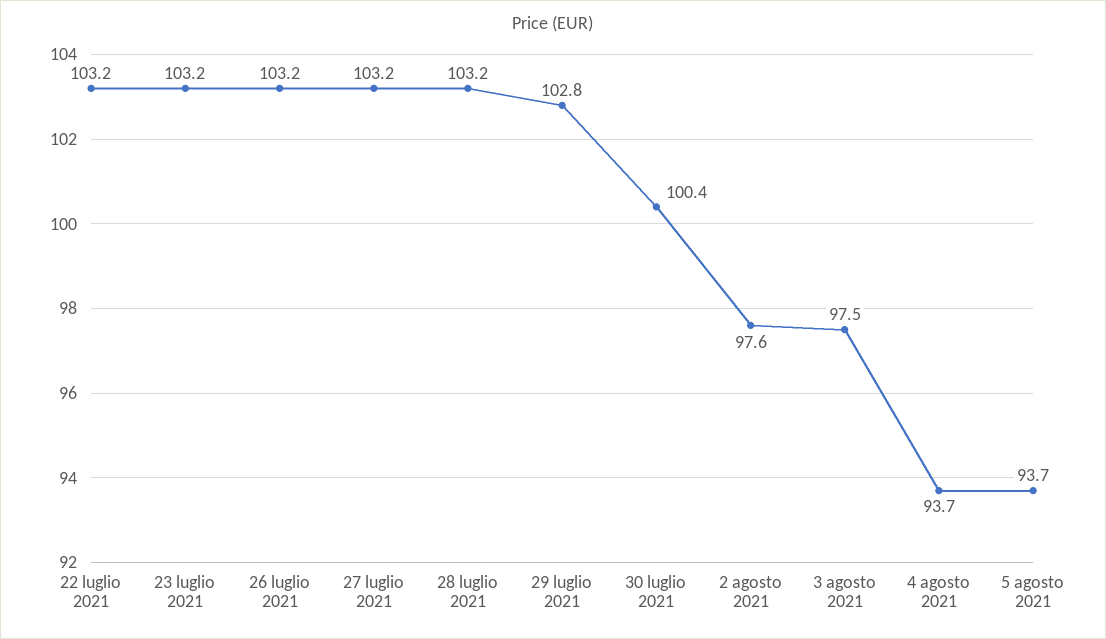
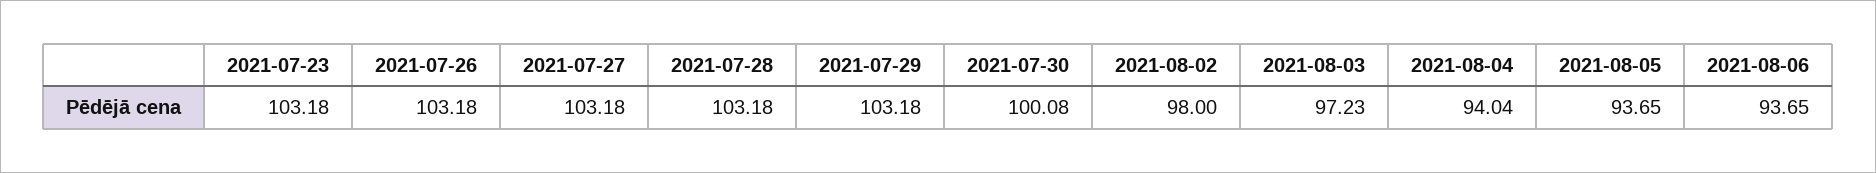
22 luglio 2021: 103.2 -> none
29 luglio 2021: 102.8 -> 103.18
30 luglio 2021: 100.4 -> 100.08
2 agosto 2021: 97.6 -> 98
3 agosto 2021: 97.5 -> 97.23
4 agosto 2021: 93.7 -> 94.04
2021-08-06: none -> 93.65

